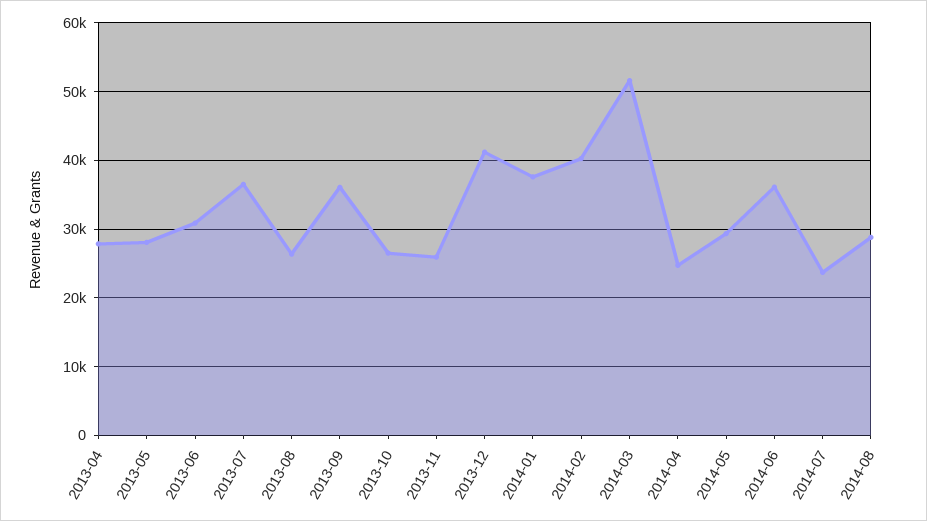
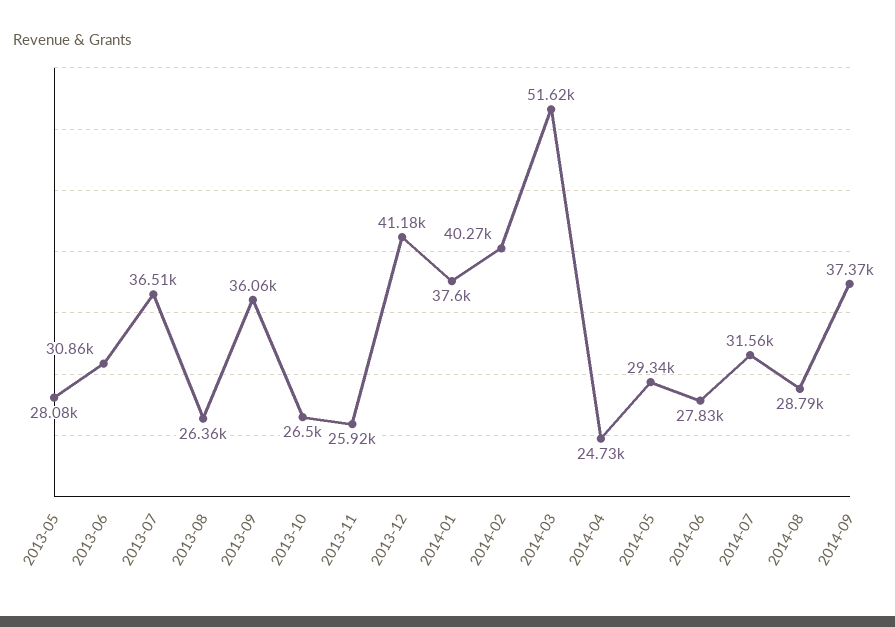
2013-04: 28000 -> none
2014-06: 36000 -> 27830
2014-07: 24000 -> 31560
2014-09: none -> 37370

